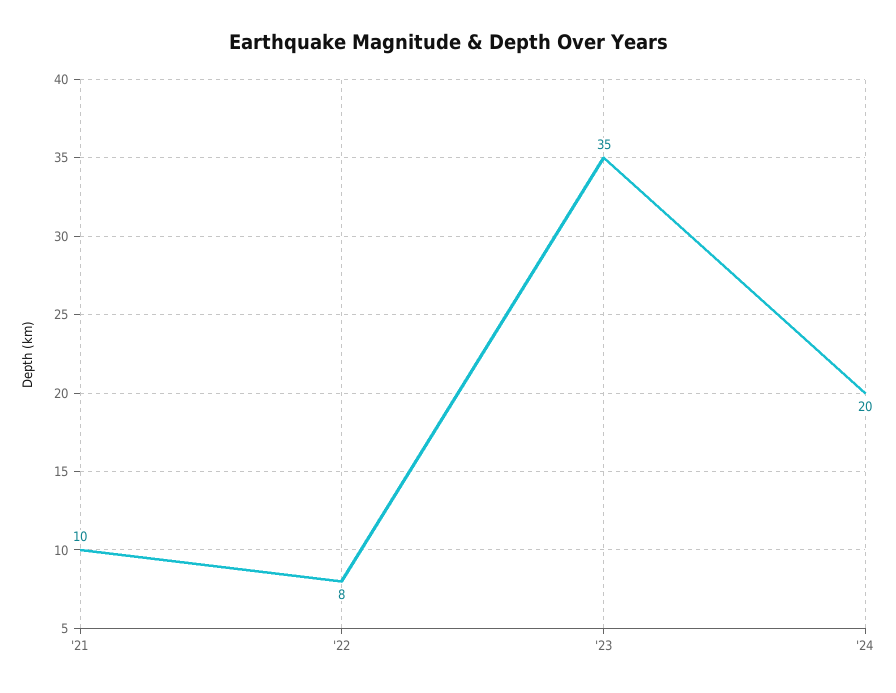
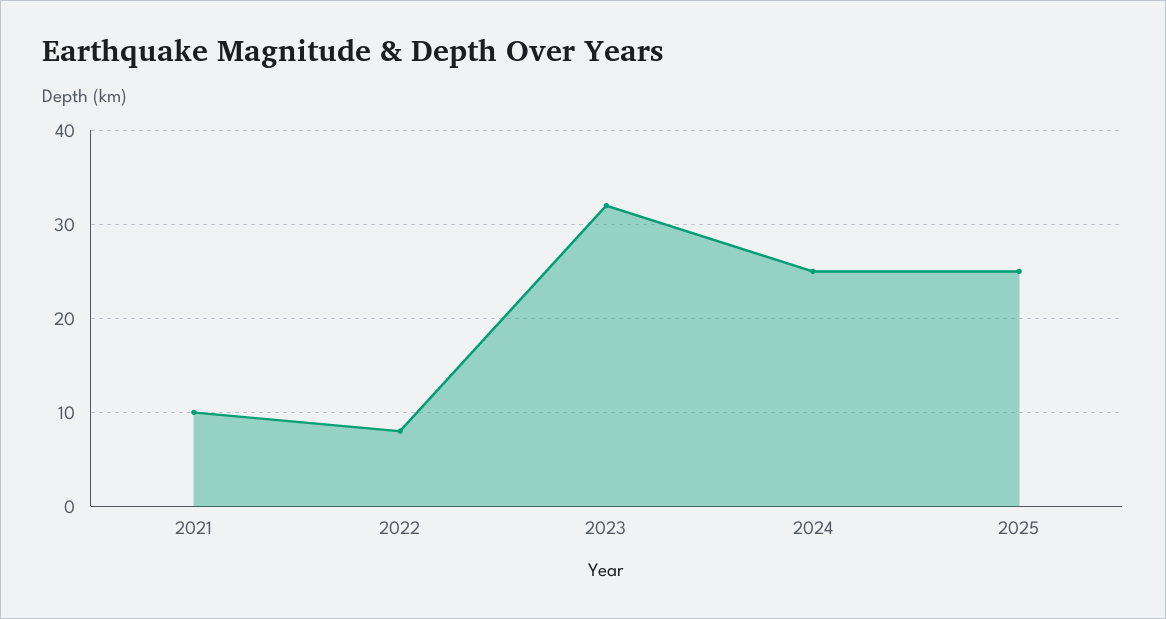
'23: 35 -> 32
'24: 20 -> 25
2025: none -> 25

